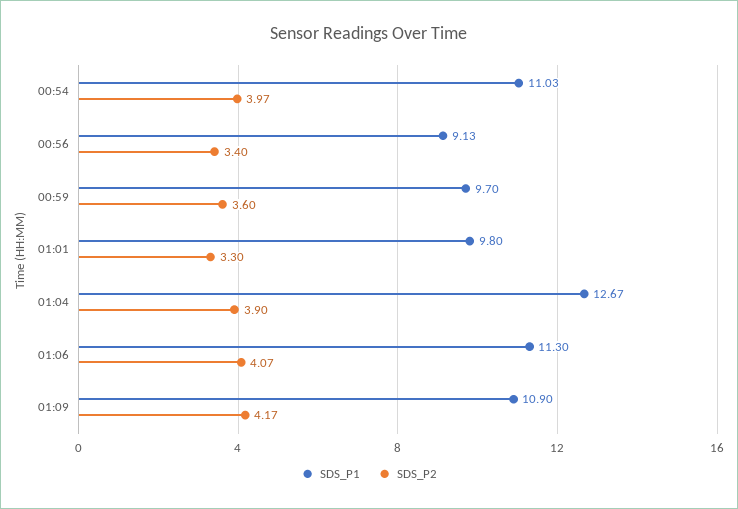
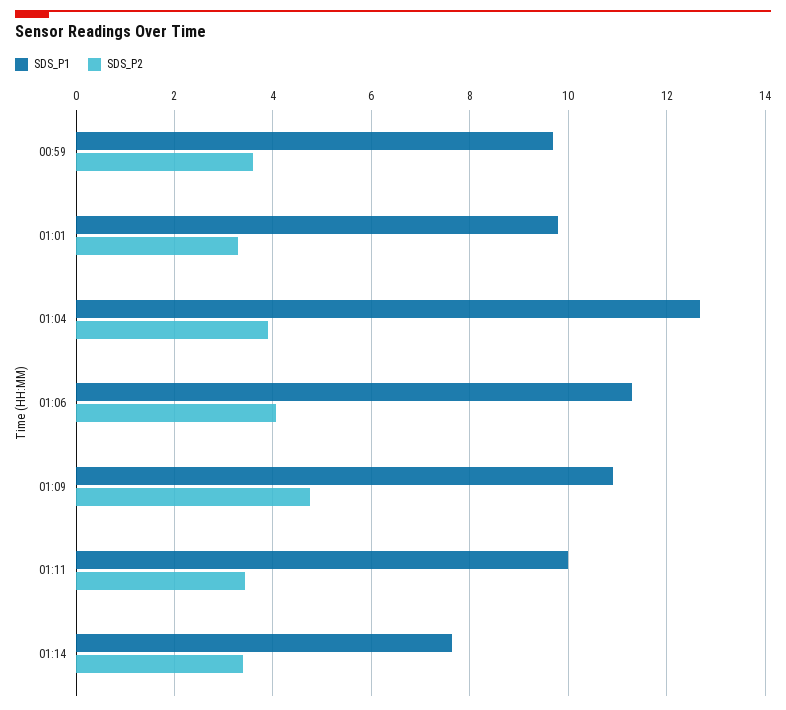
SDS_P1, 00:54: 11.03 -> none
SDS_P2, 00:54: 3.97 -> none
SDS_P1, 00:56: 9.13 -> none
SDS_P2, 00:56: 3.4 -> none
SDS_P2, 01:09: 4.17 -> 4.8
SDS_P1, 01:11: none -> 10
SDS_P2, 01:11: none -> 3.4
SDS_P1, 01:14: none -> 7.6
SDS_P2, 01:14: none -> 3.4

